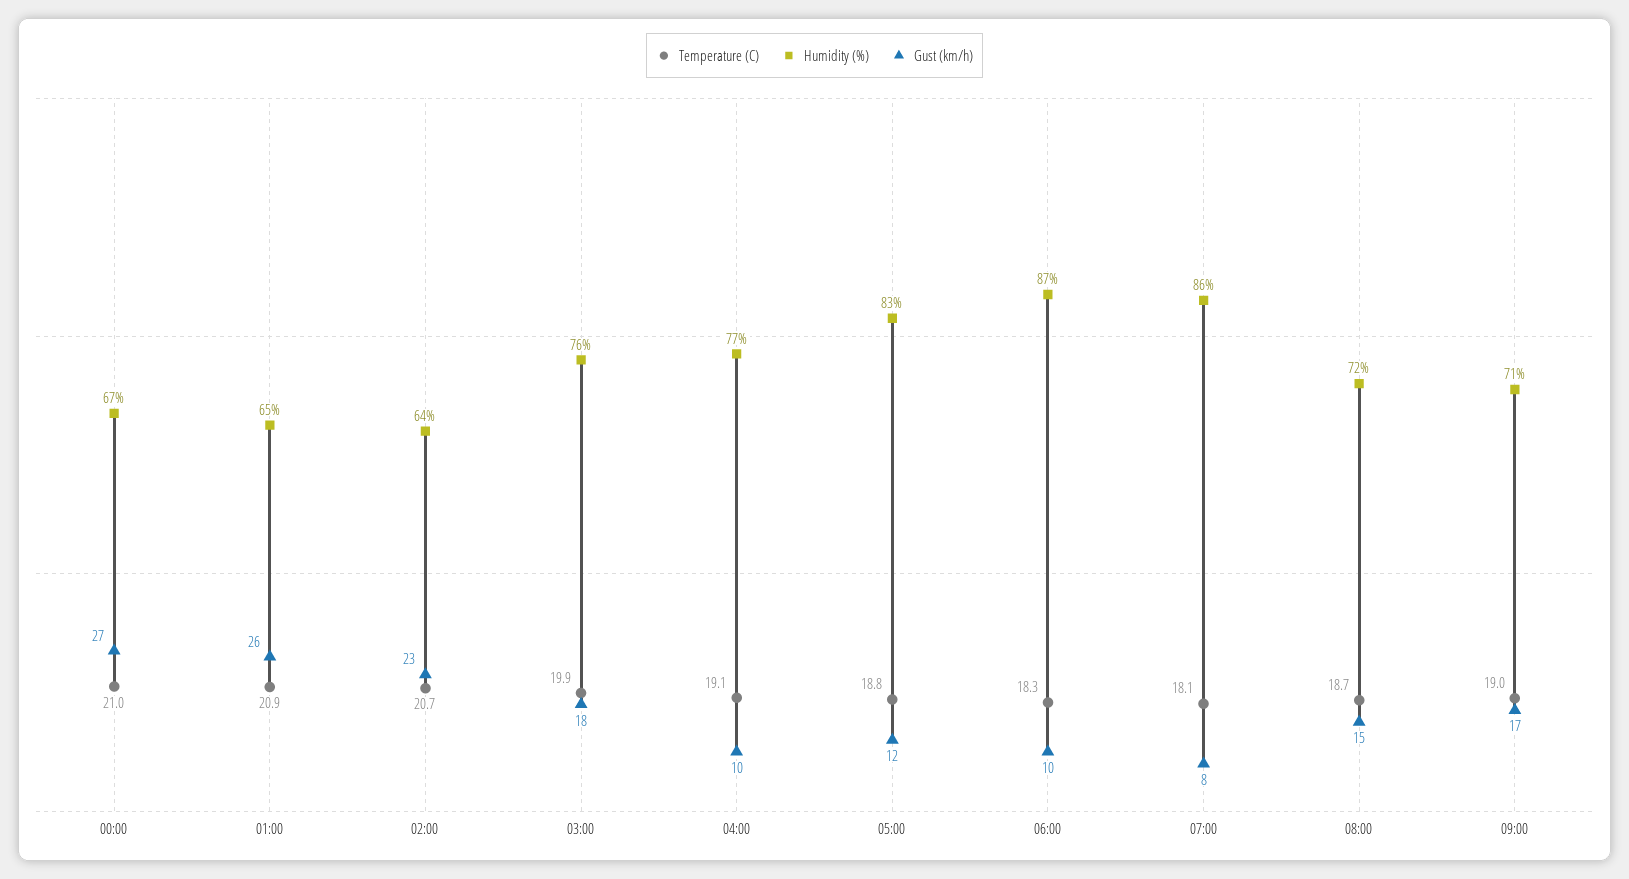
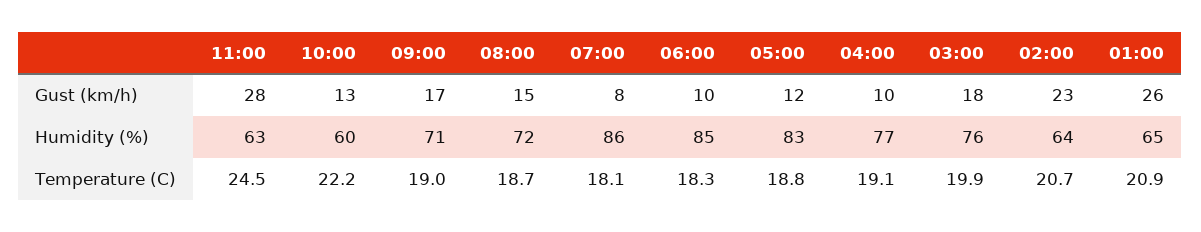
Temperature (C), 00:00: 21 -> none
Humidity (%), 00:00: 67 -> none
Gust (km/h), 00:00: 27 -> none
Humidity (%), 06:00: 87 -> 85
Gust (km/h), 11:00: none -> 28
Gust (km/h), 10:00: none -> 13
Humidity (%), 11:00: none -> 63
Humidity (%), 10:00: none -> 60
Temperature (C), 11:00: none -> 24.5
Temperature (C), 10:00: none -> 22.2

